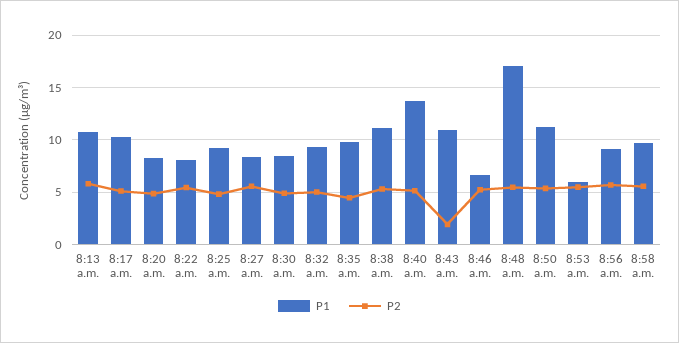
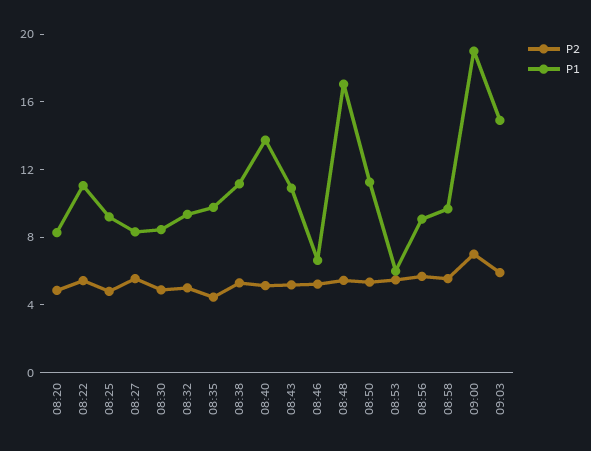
P1, 8:13 a.m.: 11 -> none
P2, 8:13 a.m.: 6 -> none
P1, 8:17 a.m.: 10 -> none
P2, 8:17 a.m.: 5 -> none
P1, 8:22 a.m.: 8 -> 11
P2, 8:43 a.m.: 2 -> 5
P2, 09:00: none -> 7
P1, 09:00: none -> 19
P2, 09:03: none -> 6
P1, 09:03: none -> 15

